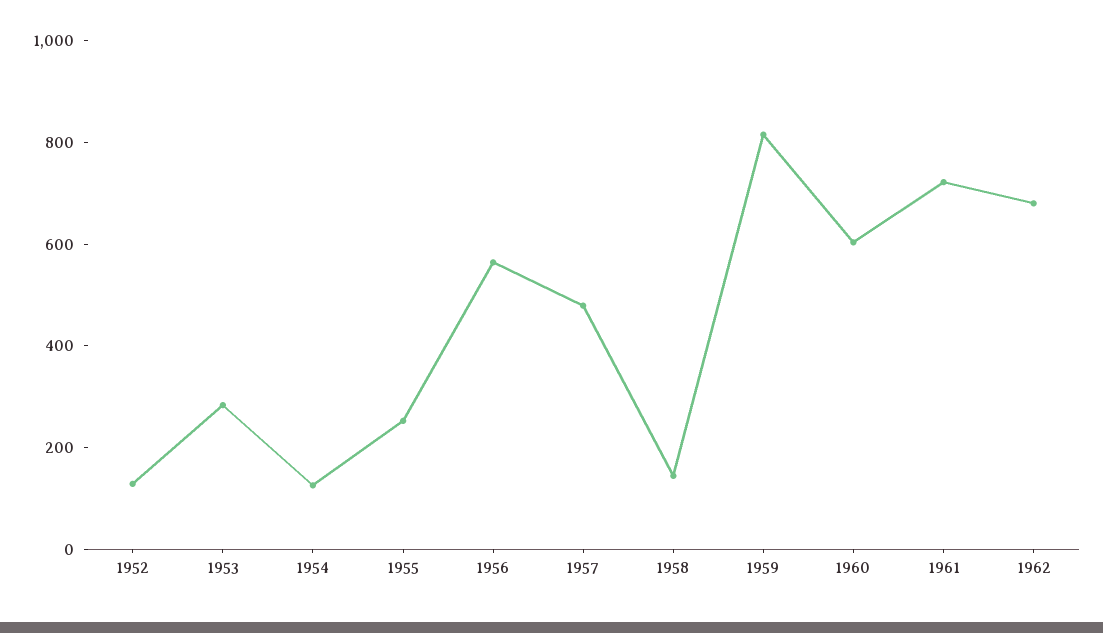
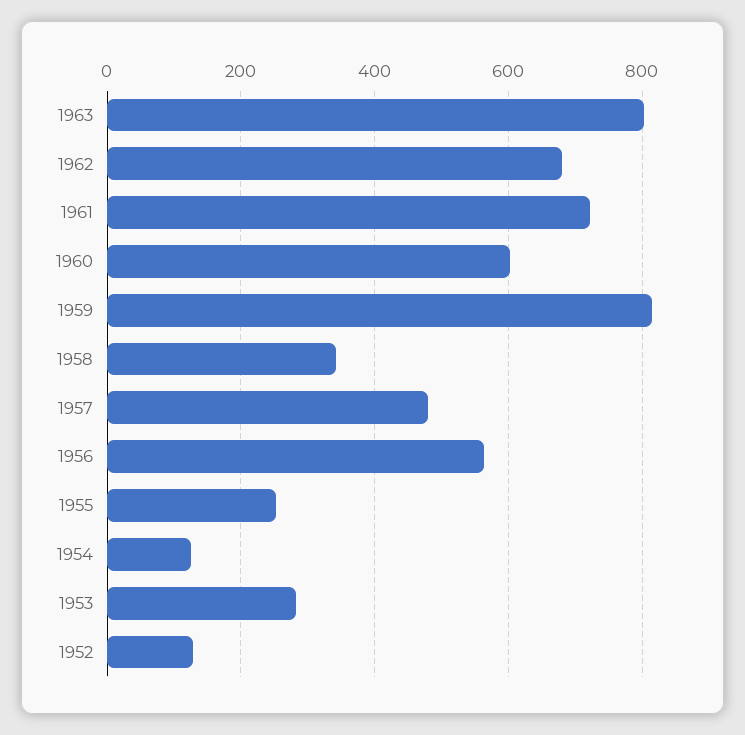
1958: 150 -> 340
1963: none -> 800

